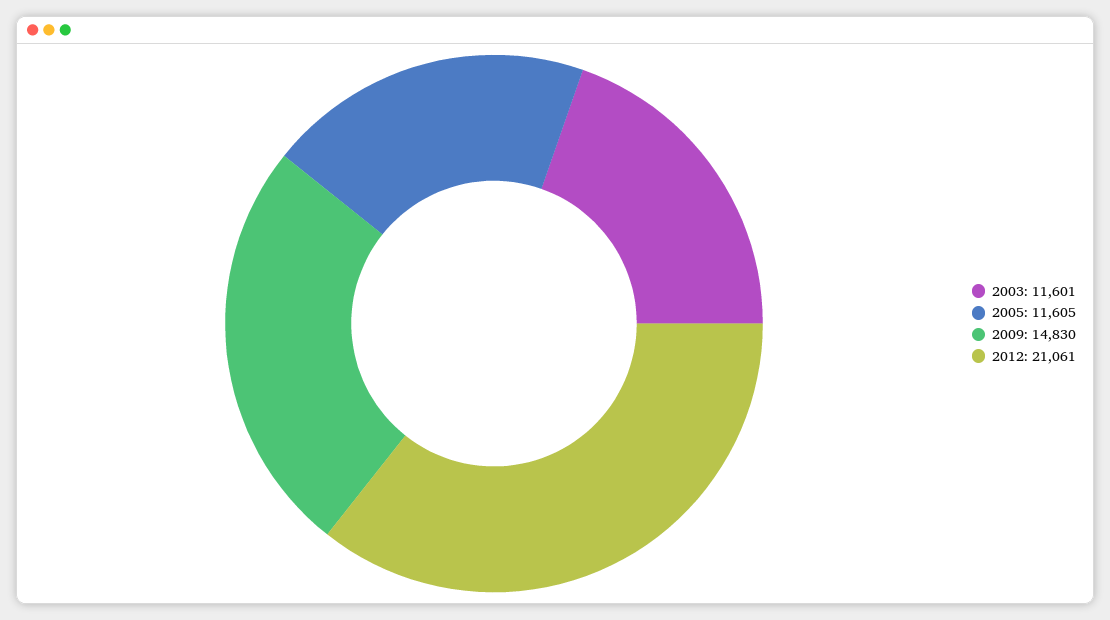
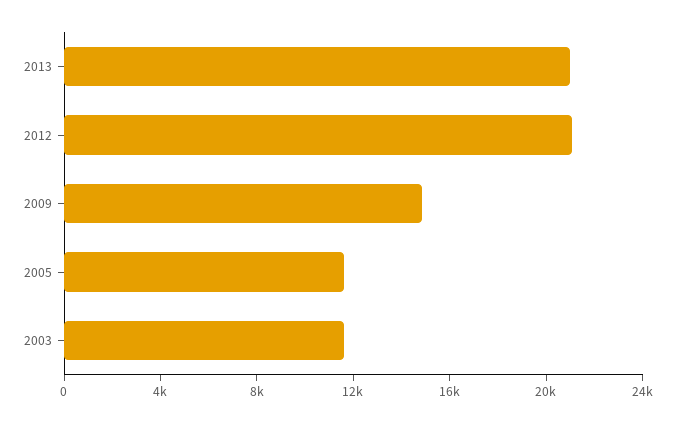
2013: none -> 21000

